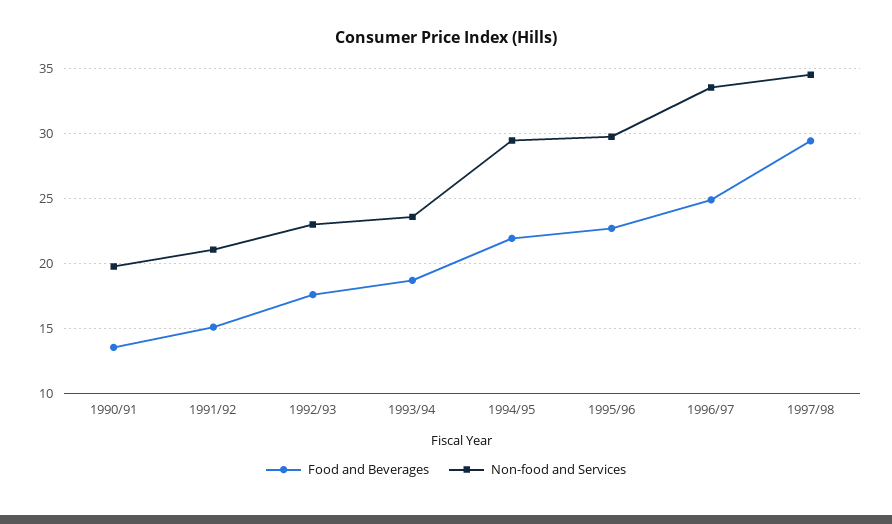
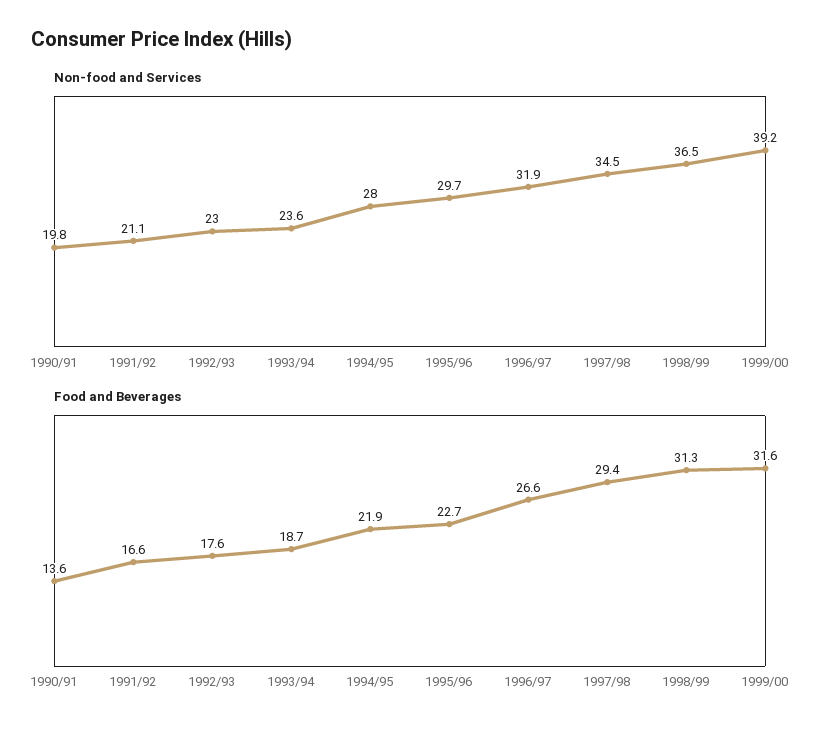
Food and Beverages, 1991/92: 15 -> 16.6
Non-food and Services, 1994/95: 29.5 -> 28
Food and Beverages, 1996/97: 25 -> 26.6
Non-food and Services, 1996/97: 33.5 -> 31.9
Non-food and Services, 1998/99: none -> 36.5
Non-food and Services, 1999/00: none -> 39.2
Food and Beverages, 1998/99: none -> 31.3
Food and Beverages, 1999/00: none -> 31.6

